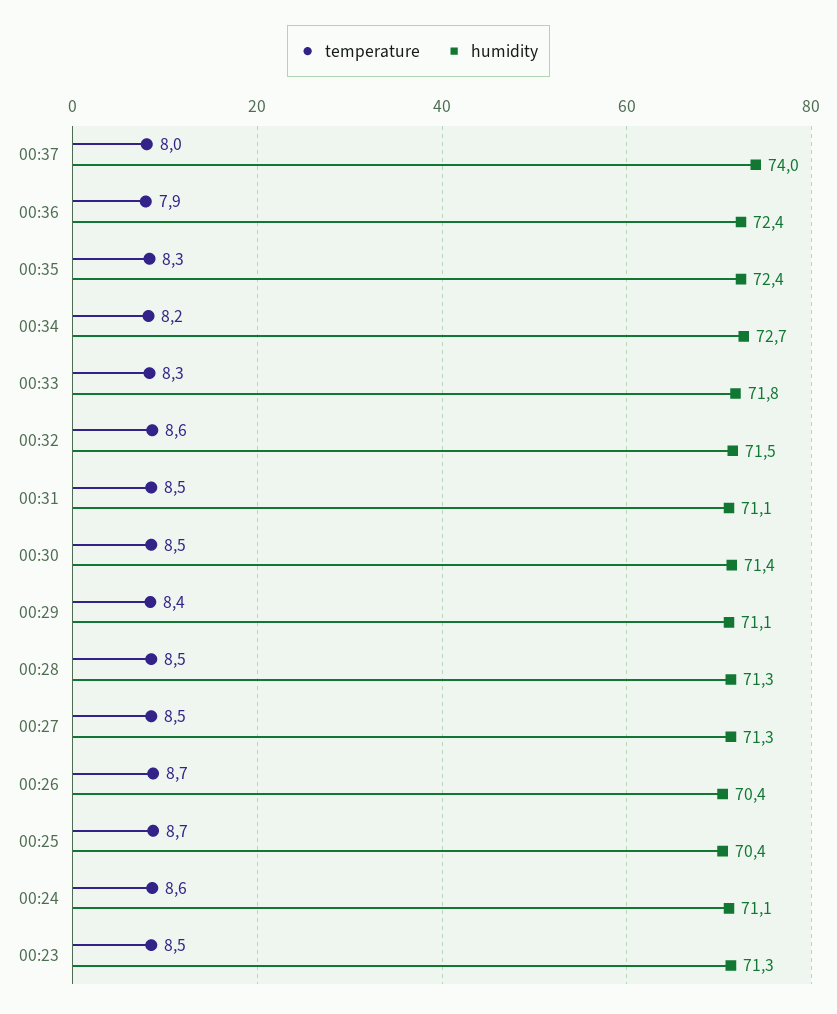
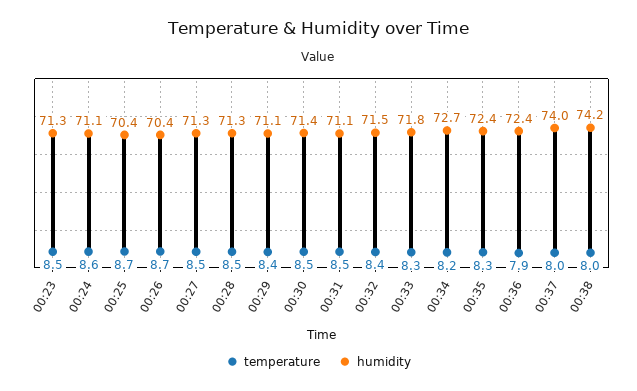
temperature, 00:32: 8.6 -> 8.4
temperature, 00:38: none -> 8
humidity, 00:38: none -> 74.2

